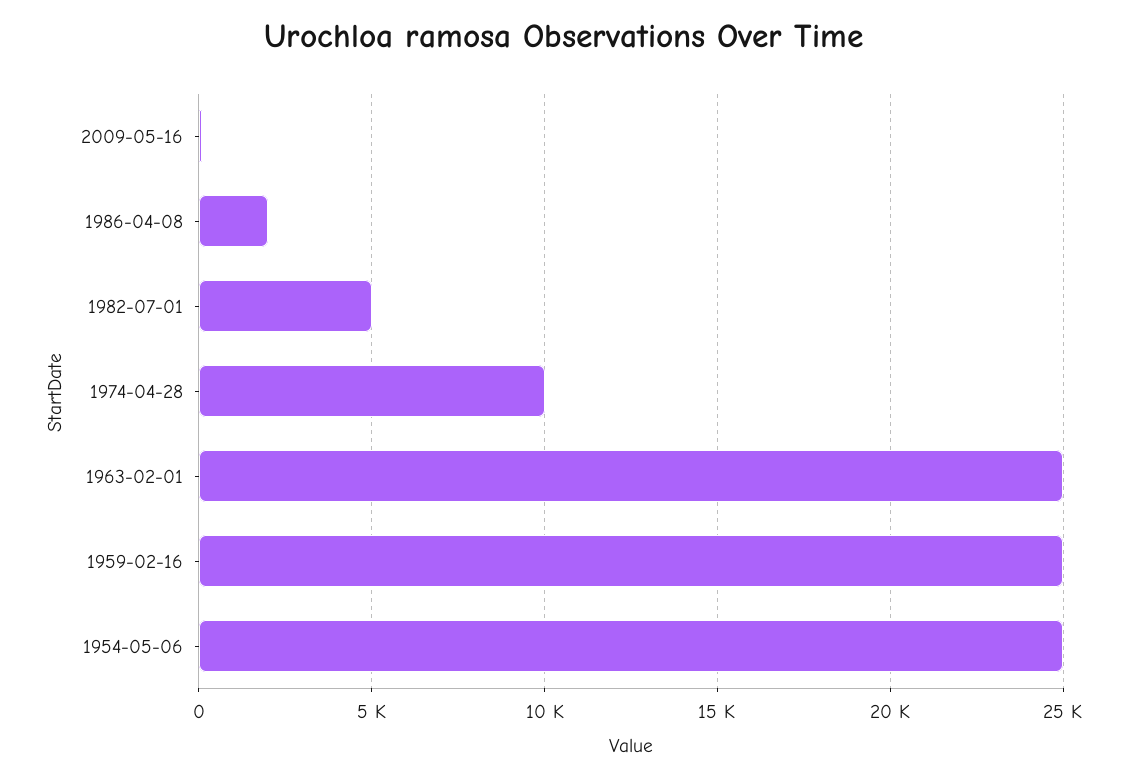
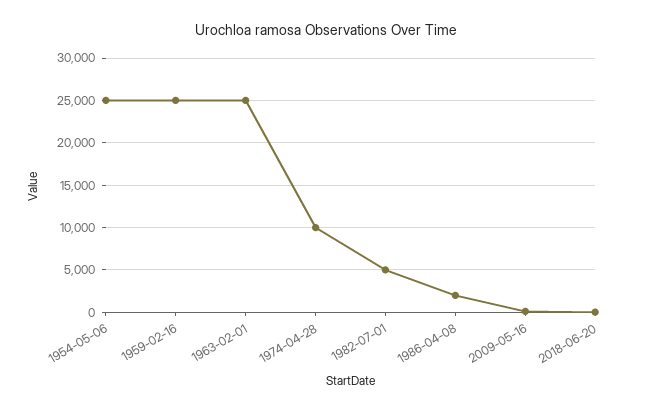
2018-06-20: none -> 0

